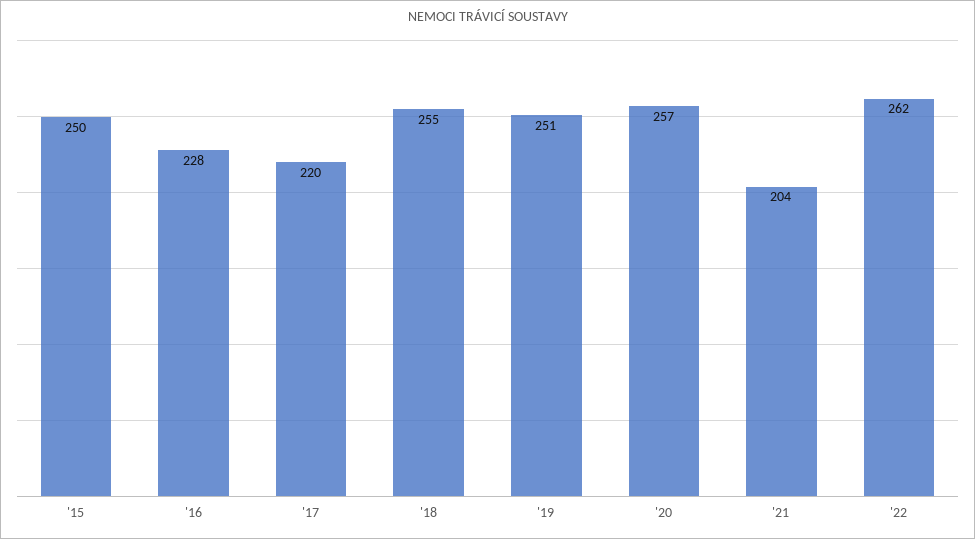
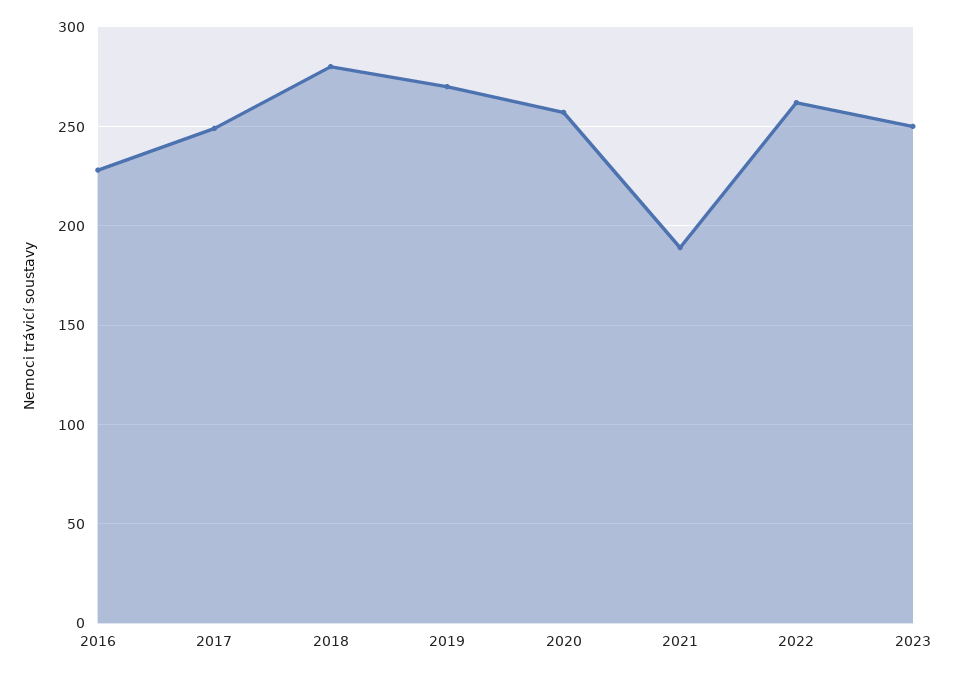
'15: 250 -> none
'17: 220 -> 250
'18: 255 -> 280
'19: 251 -> 270
'21: 204 -> 190
2023: none -> 250

